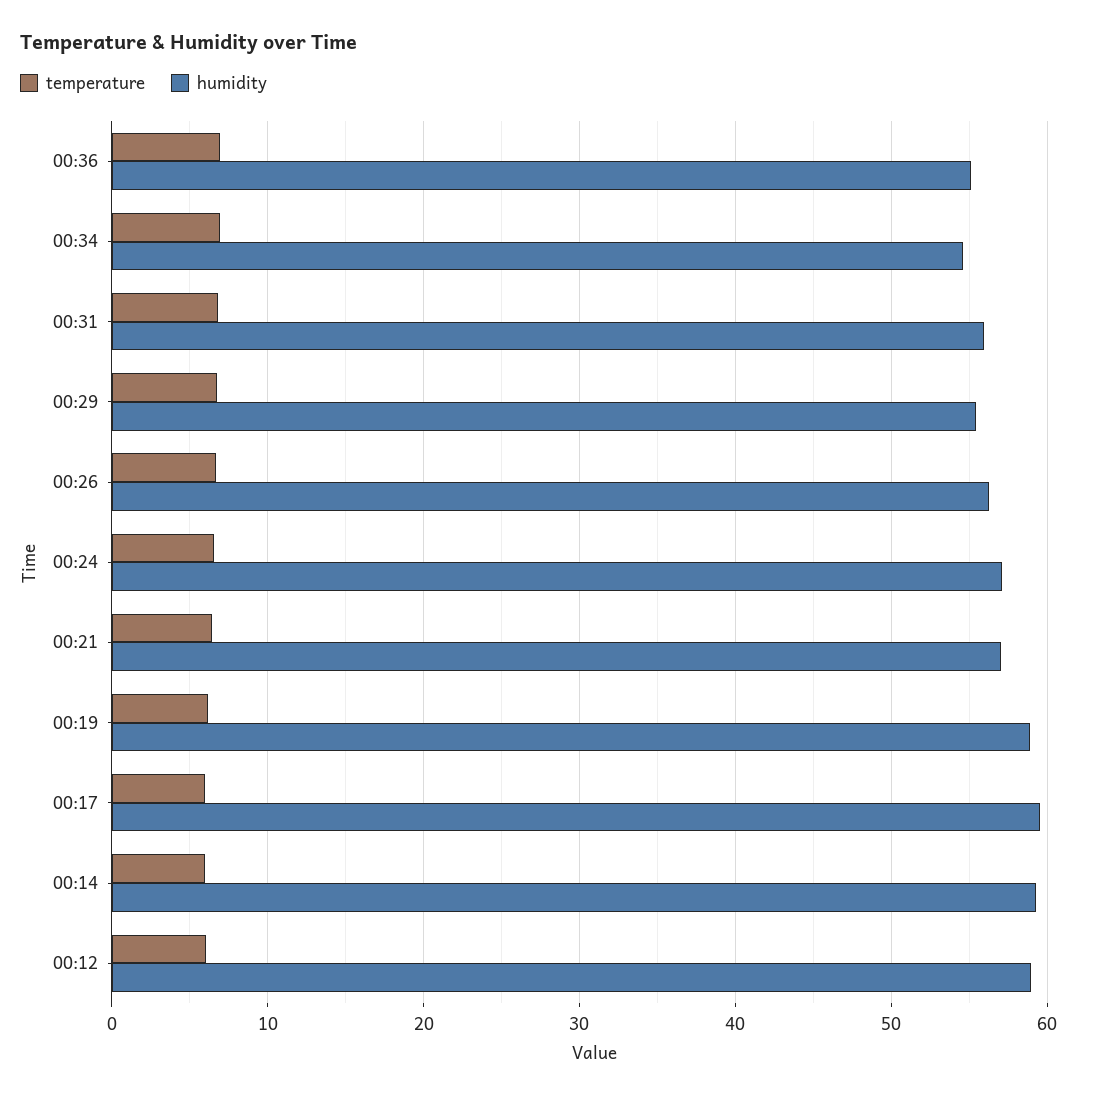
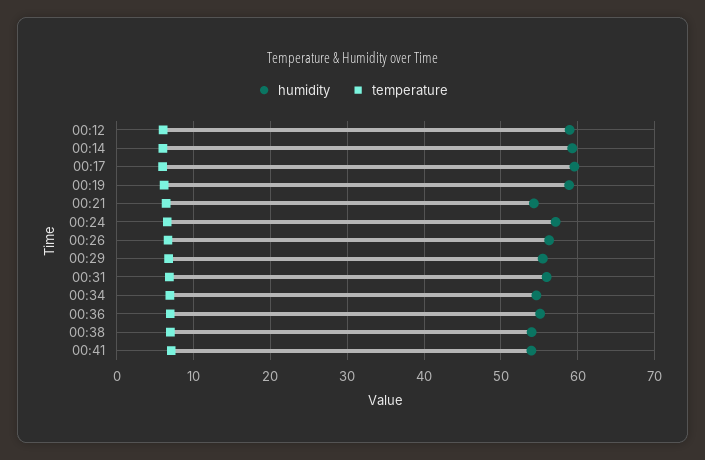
humidity, 00:21: 57 -> 54
humidity, 00:38: none -> 54
temperature, 00:38: none -> 7
humidity, 00:41: none -> 54
temperature, 00:41: none -> 7

